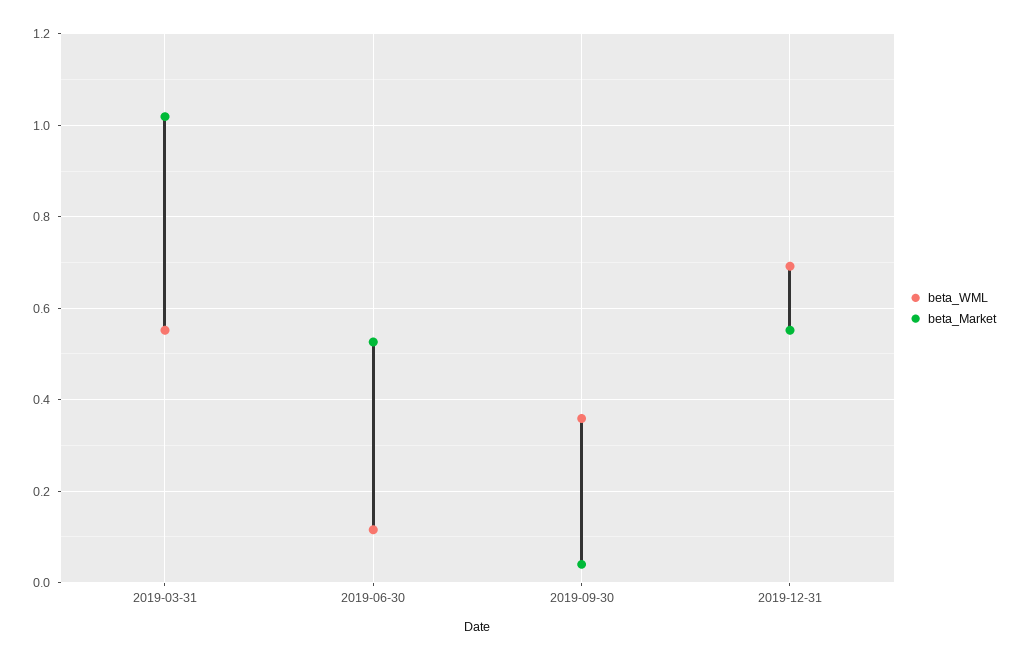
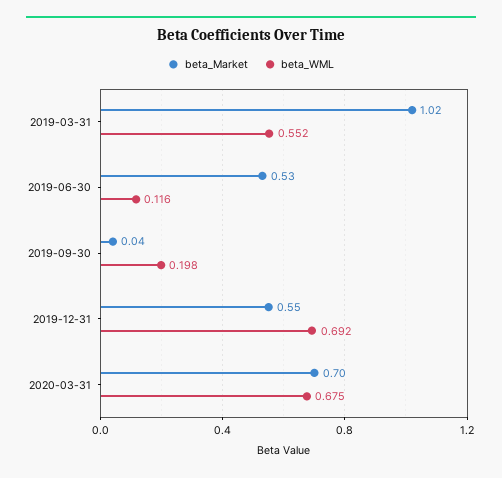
beta_WML, 2019-09-30: 0.36 -> 0.198
beta_Market, 2020-03-31: none -> 0.7
beta_WML, 2020-03-31: none -> 0.675

